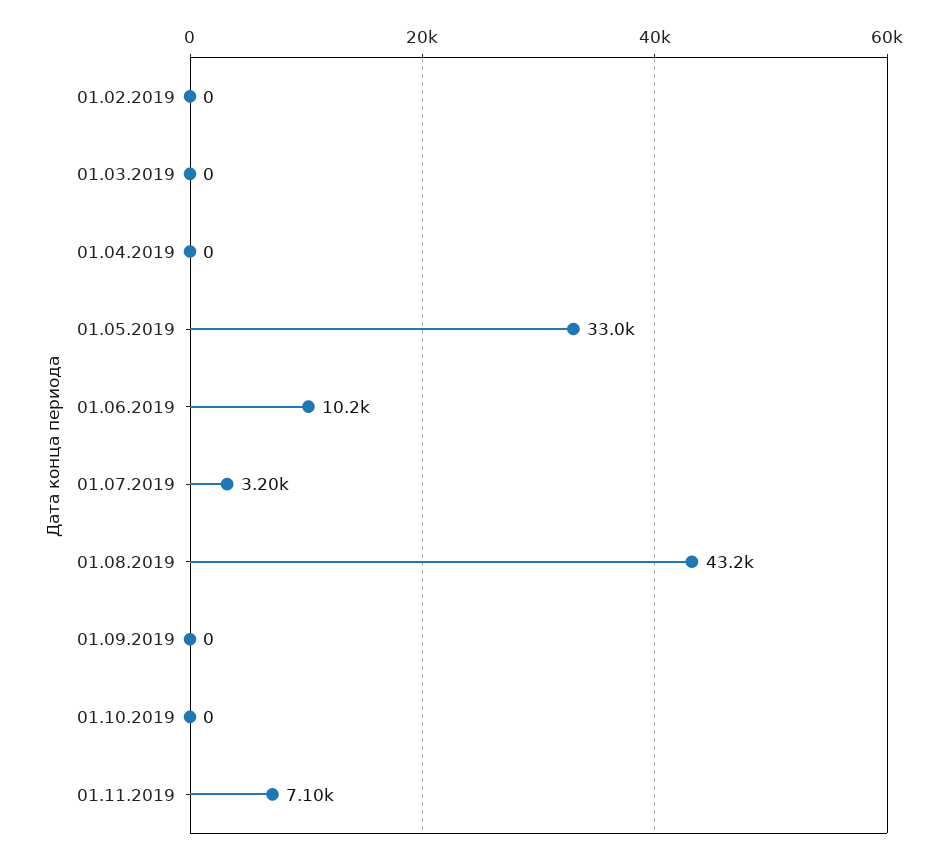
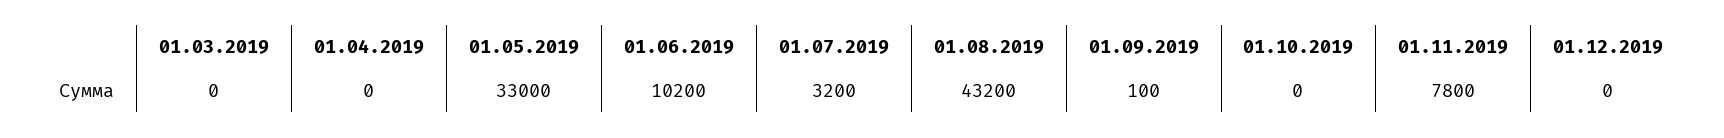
01.02.2019: 0 -> none
01.09.2019: 0 -> 100
01.11.2019: 7100 -> 7800
01.12.2019: none -> 0

